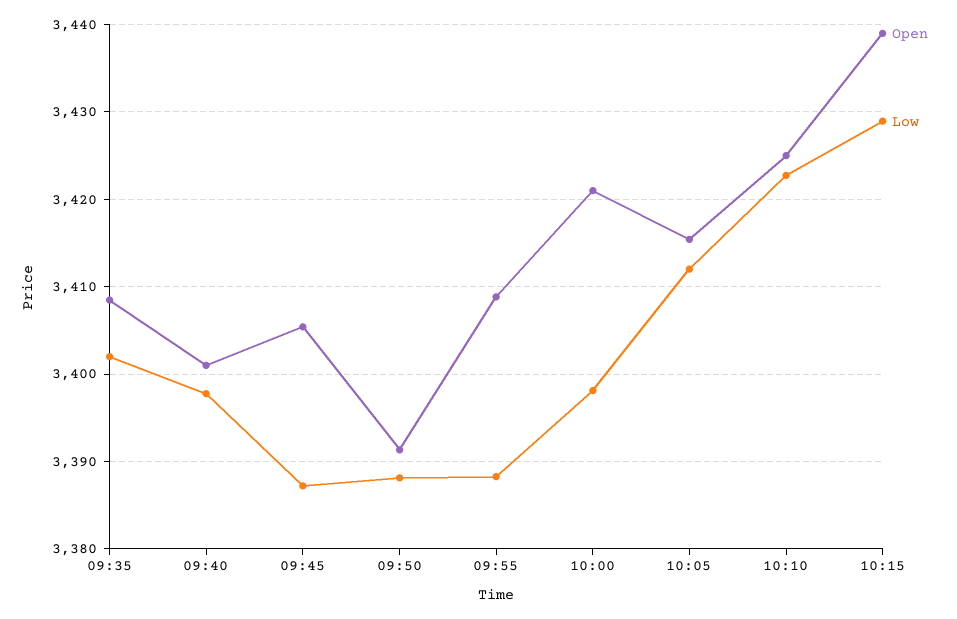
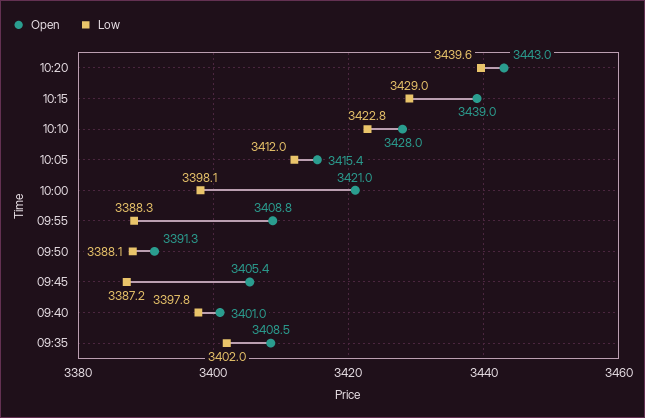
Open, 10:10: 3425 -> 3428
Open, 10:20: none -> 3443
Low, 10:20: none -> 3439.6

